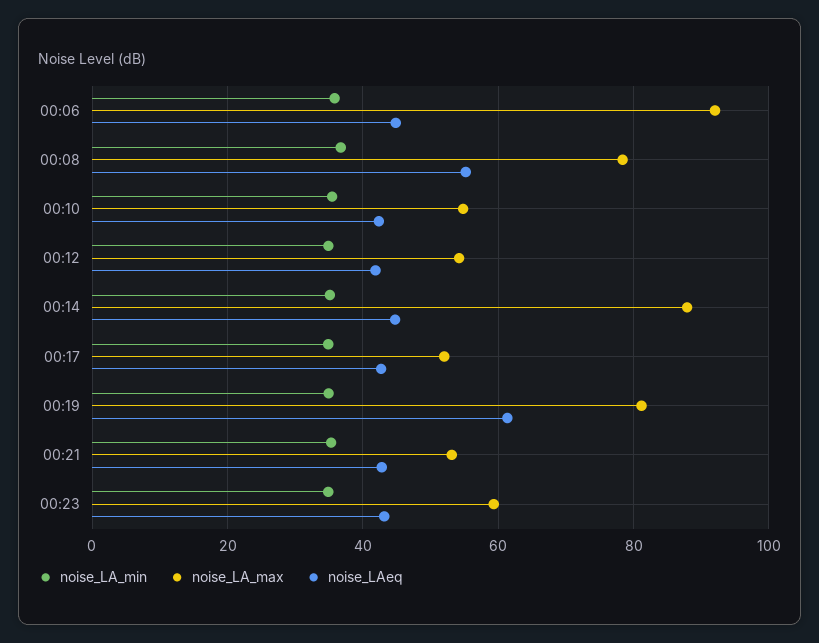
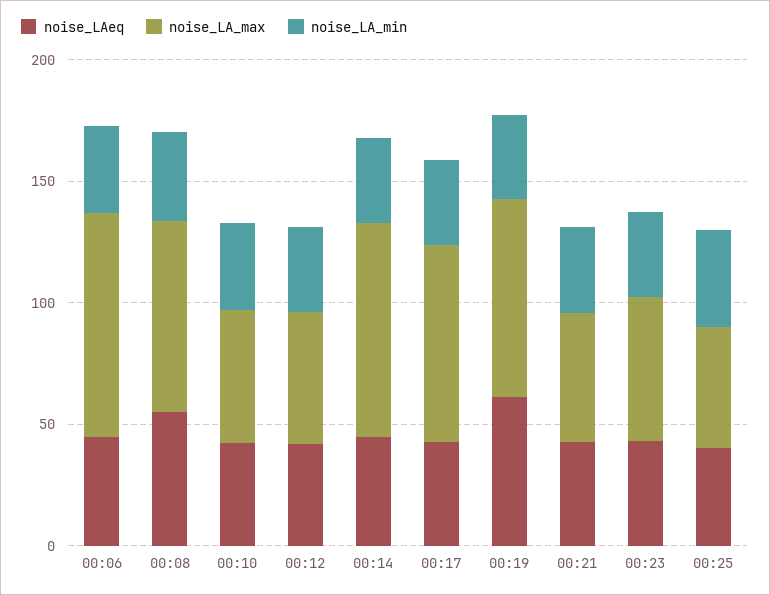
noise_LA_max, 00:17: 52 -> 80
noise_LAeq, 00:25: none -> 40
noise_LA_max, 00:25: none -> 50
noise_LA_min, 00:25: none -> 40

